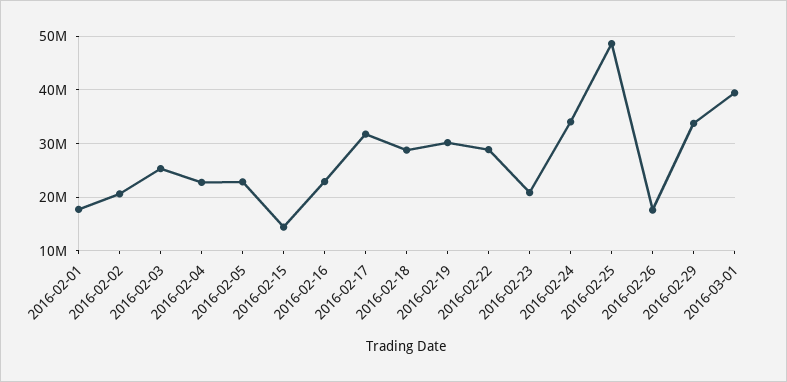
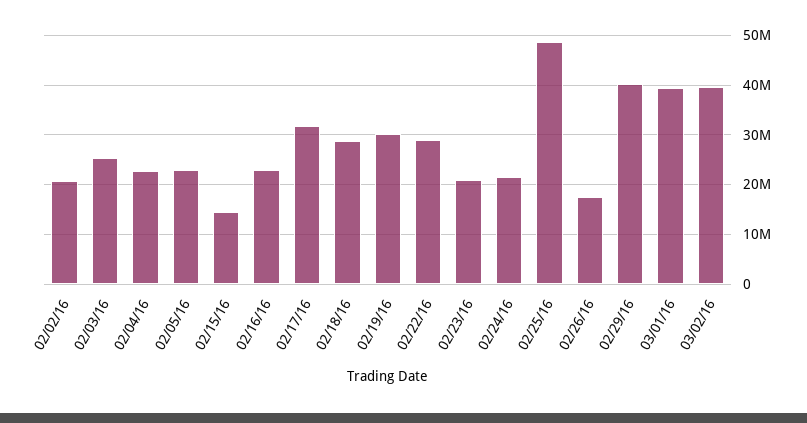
2016-02-01: 18000000 -> none
2016-02-24: 34000000 -> 22000000
2016-02-29: 34000000 -> 40000000
03/02/16: none -> 40000000

